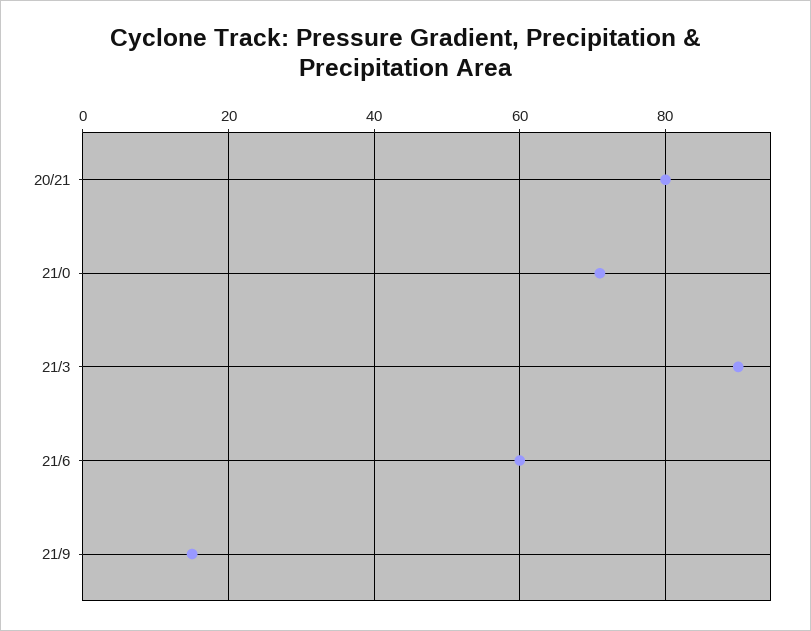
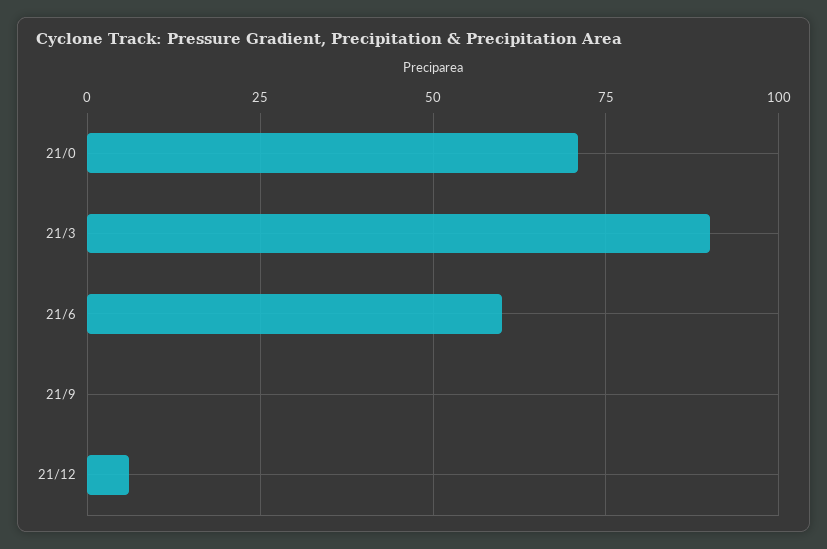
20/21: 80 -> none
21/9: 15 -> 0
21/12: none -> 5

